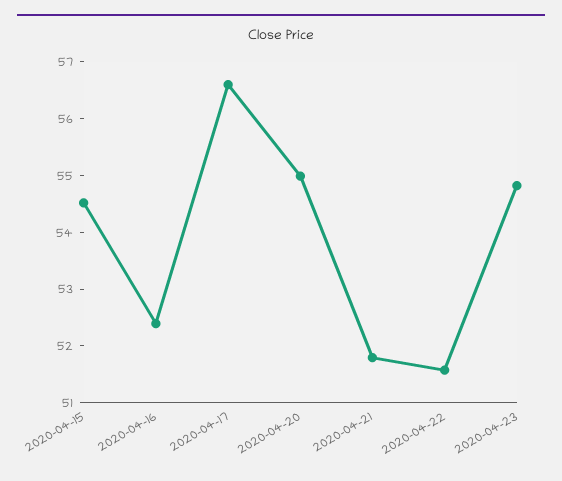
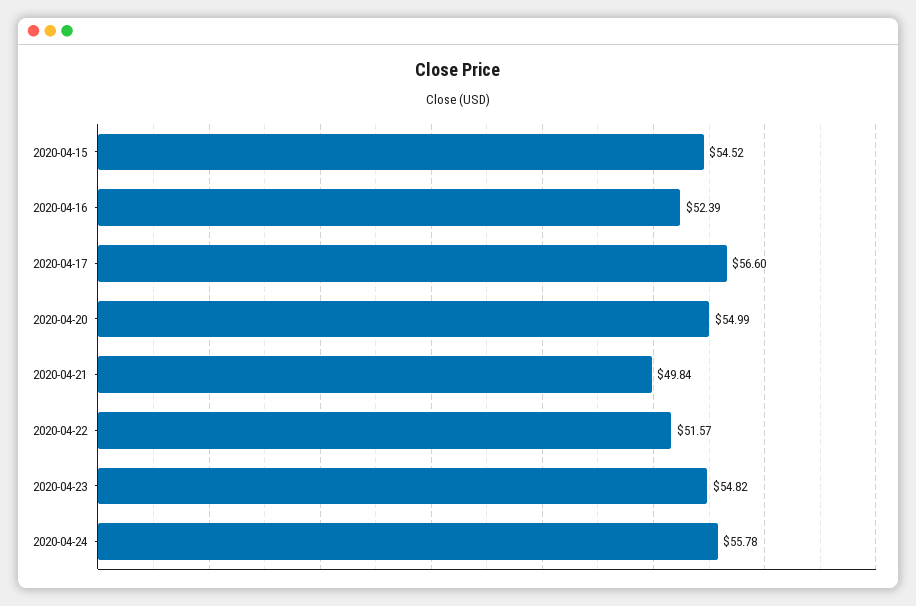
2020-04-21: 51.8 -> 49.84
2020-04-24: none -> 55.78

